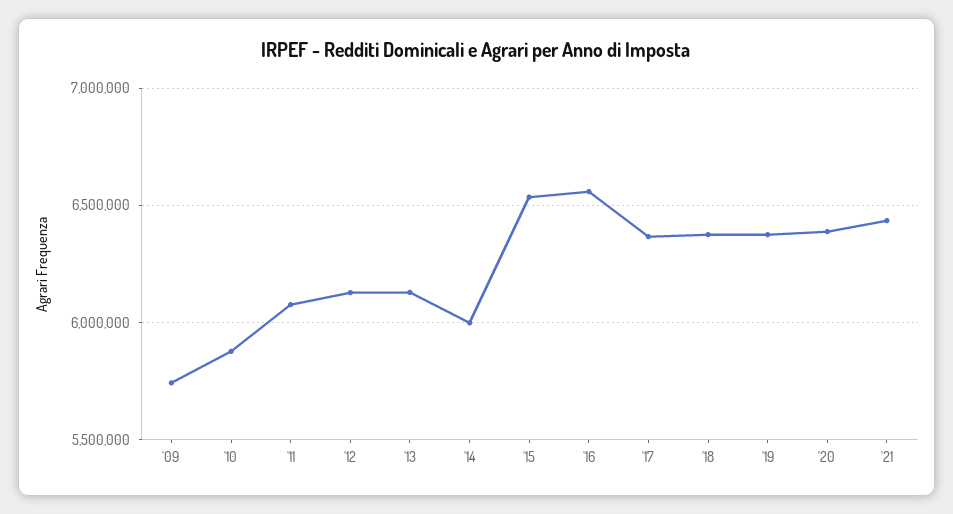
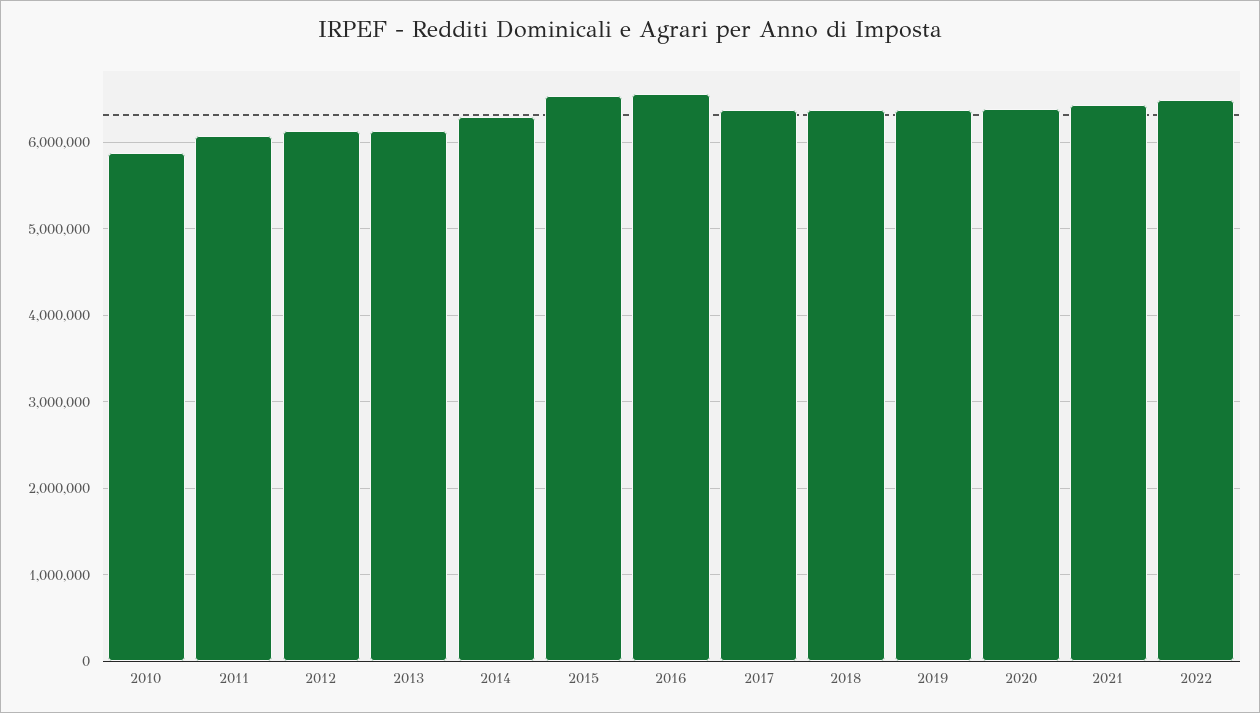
'09: 5750000 -> none
'14: 6000000 -> 6300000
2022: none -> 6500000

